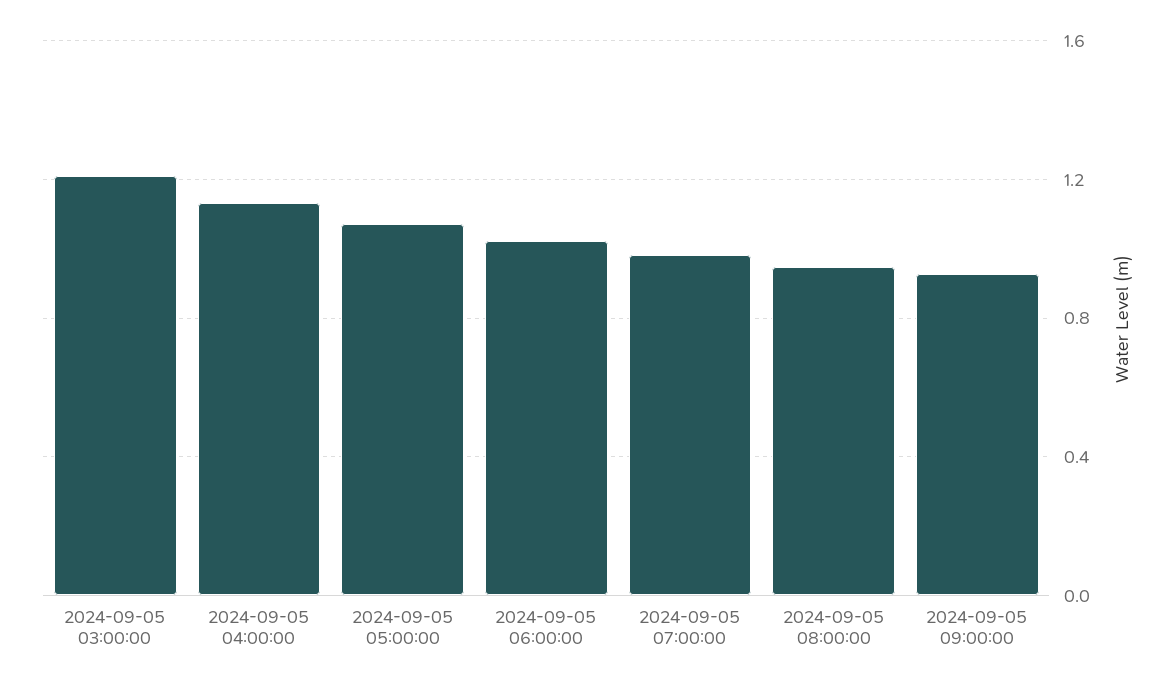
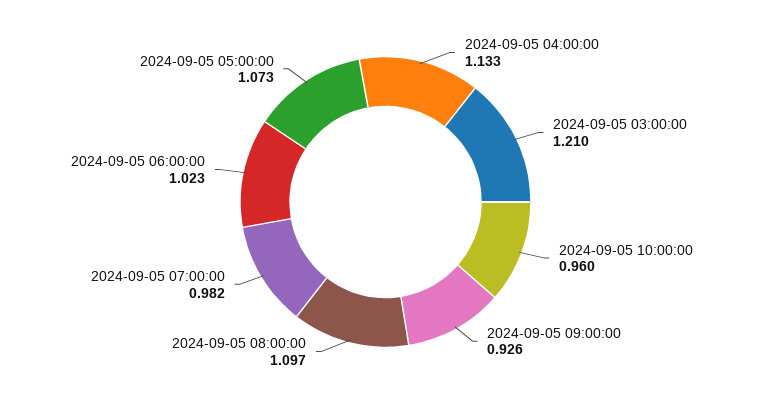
2024-09-05 08:00:00: 0.95 -> 1.097
2024-09-05 10:00:00: none -> 0.96

